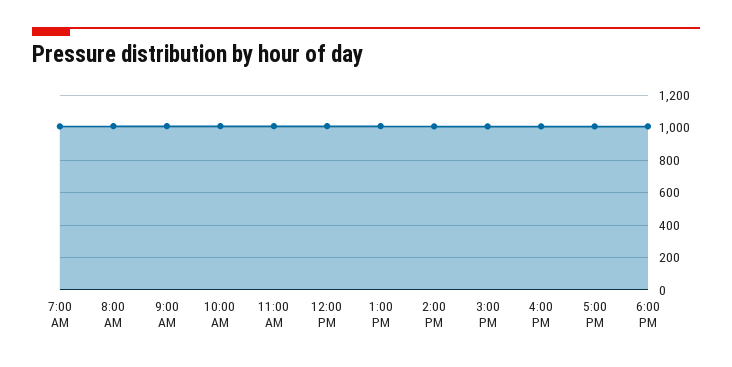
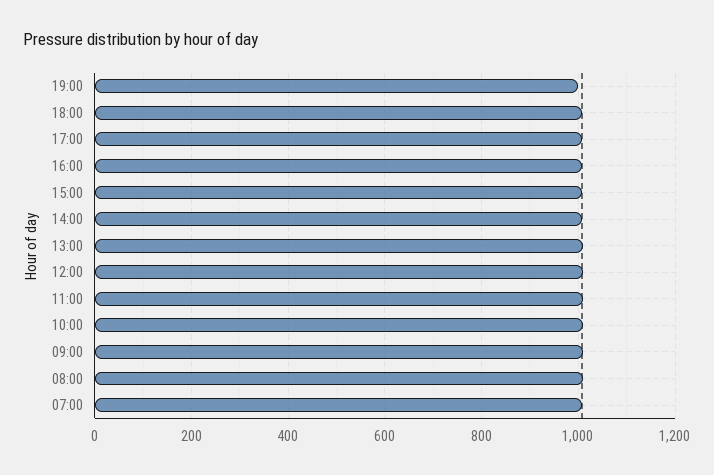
19:00: none -> 1000

